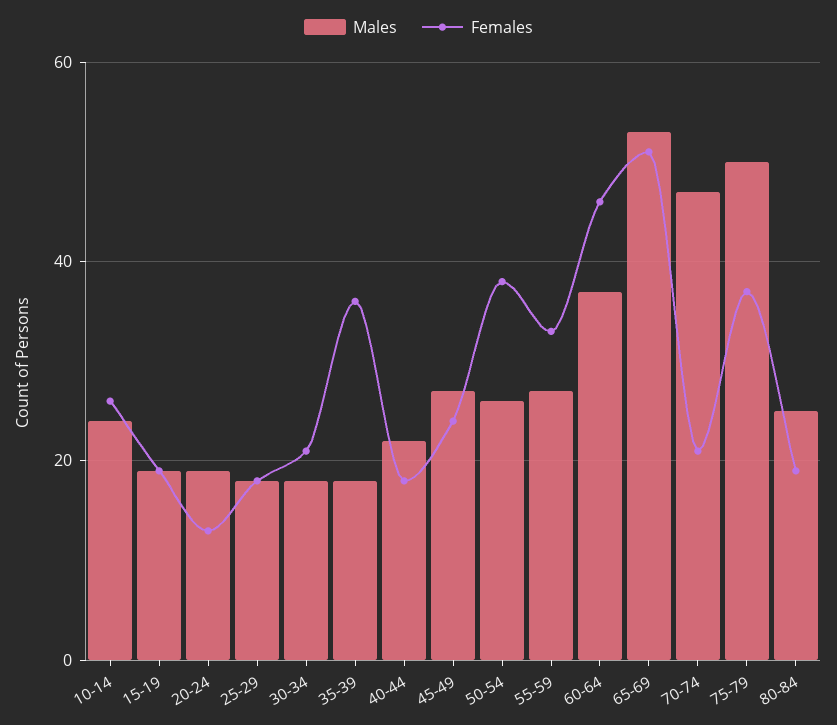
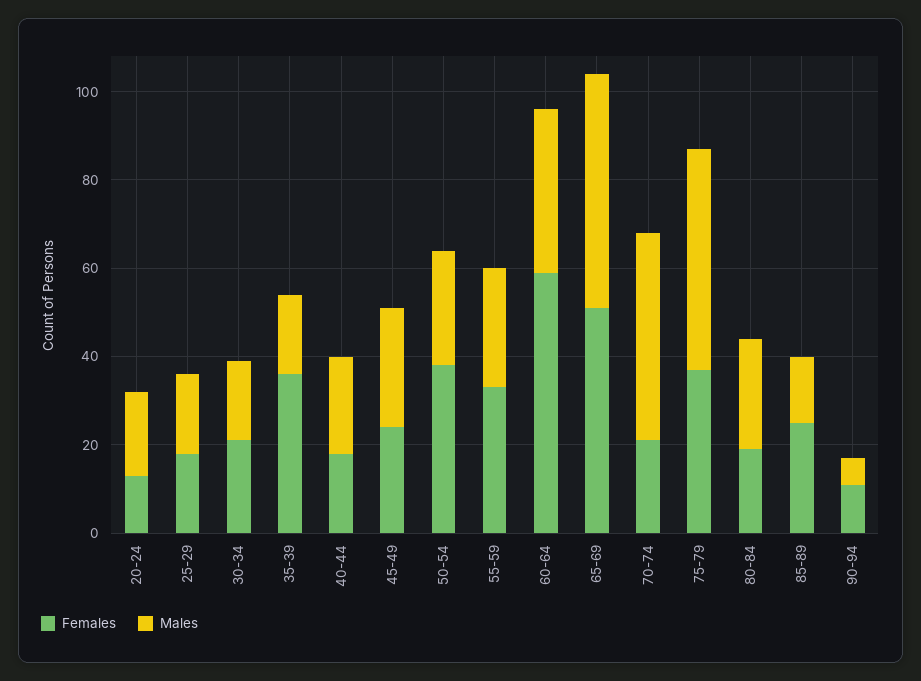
Males, 10-14: 25 -> none
Females, 10-14: 25 -> none
Males, 15-19: 20 -> none
Females, 15-19: 20 -> none
Females, 60-64: 45 -> 60
Females, 85-89: none -> 25
Males, 85-89: none -> 15
Females, 90-94: none -> 10
Males, 90-94: none -> 5

